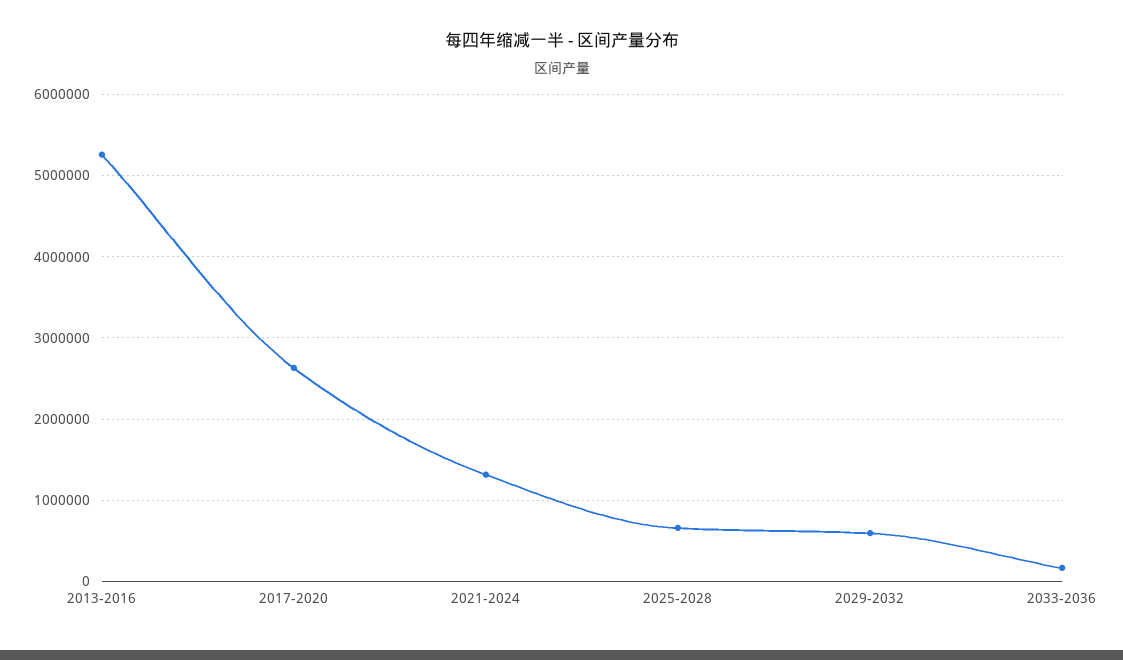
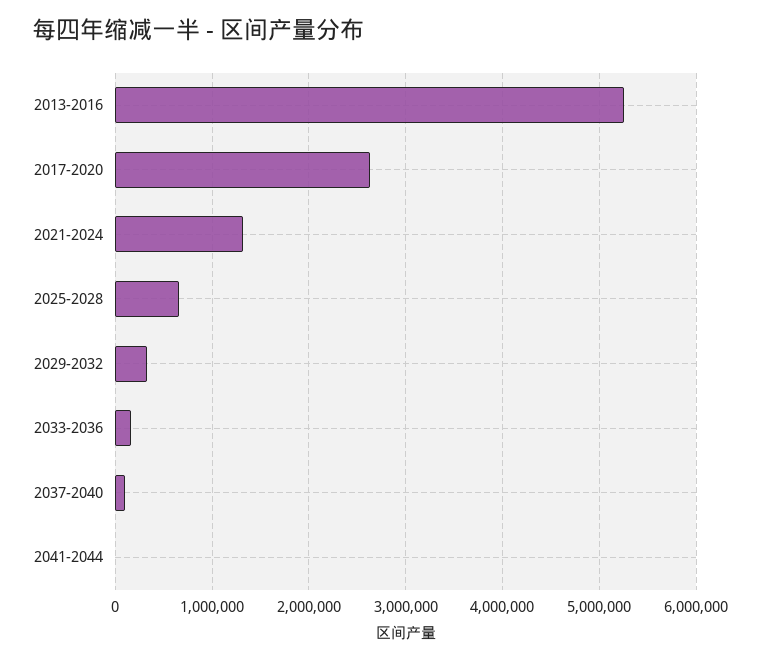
2029-2032: 600000 -> 300000
2037-2040: none -> 100000
2041-2044: none -> 0

